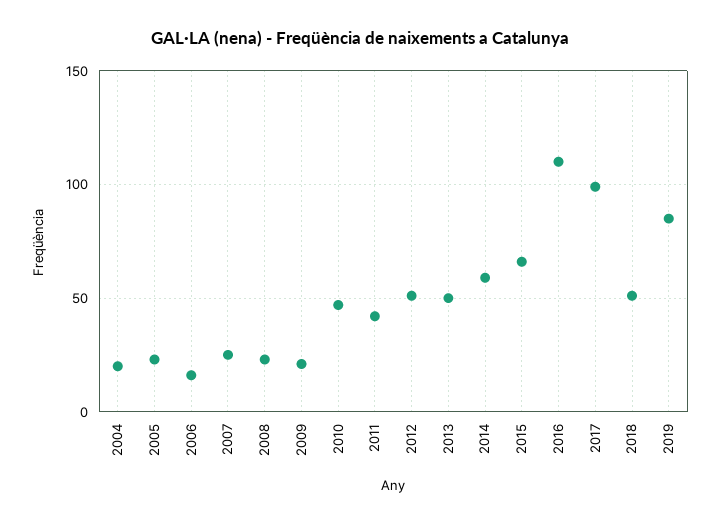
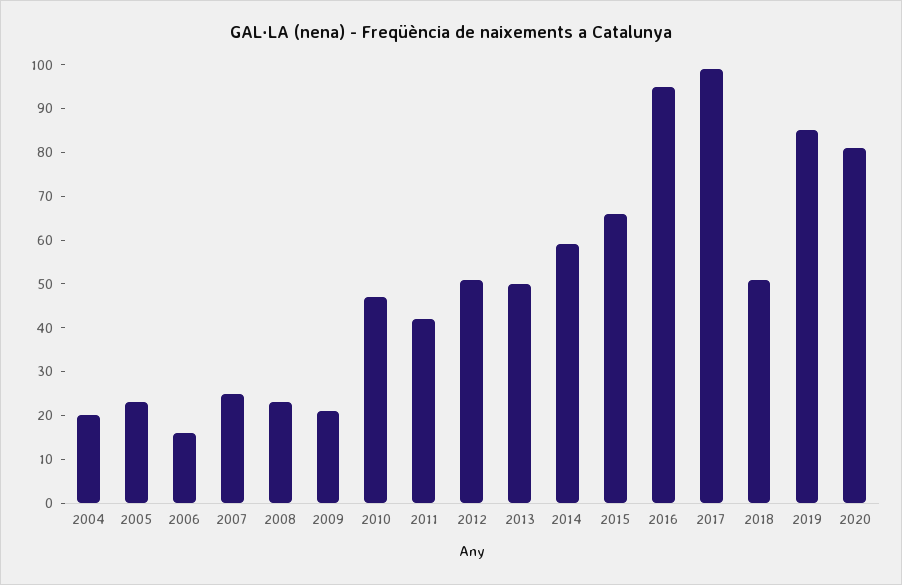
2016: 110 -> 95
2020: none -> 80

